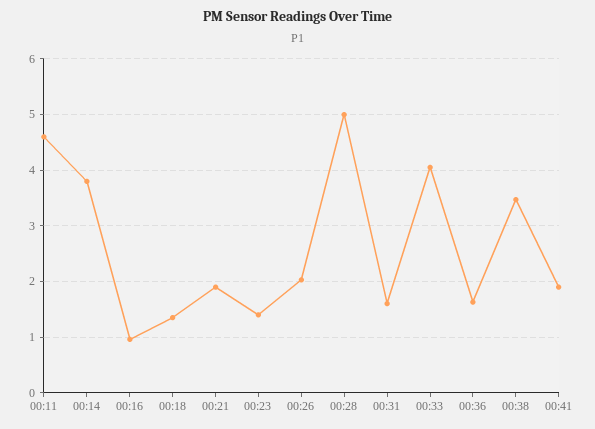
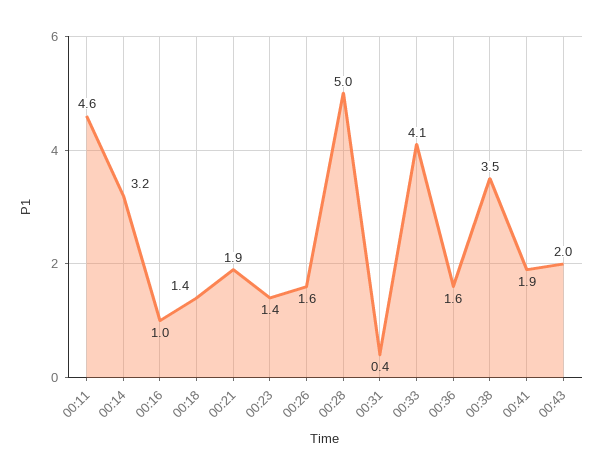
00:14: 3.8 -> 3.2
00:26: 2 -> 1.6
00:31: 1.6 -> 0.4
00:43: none -> 2

